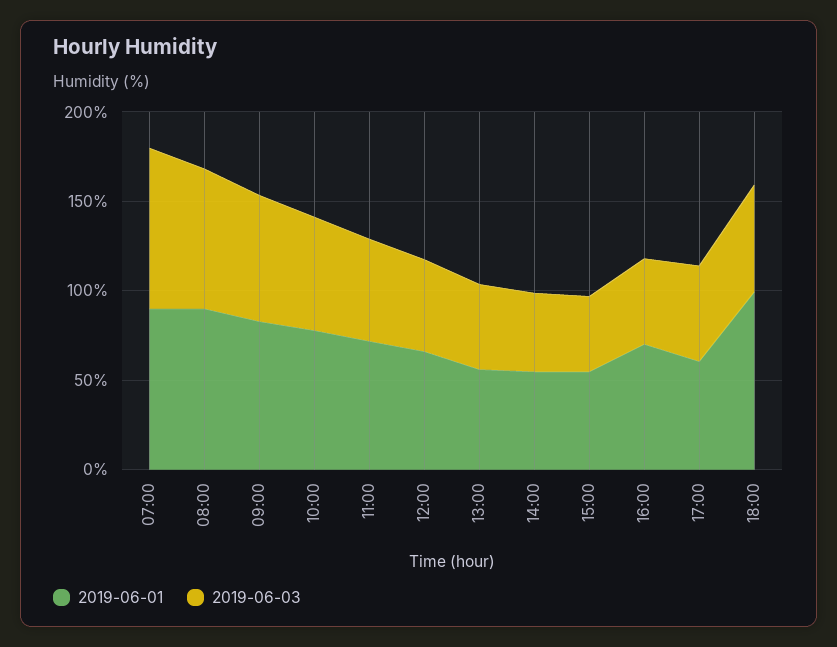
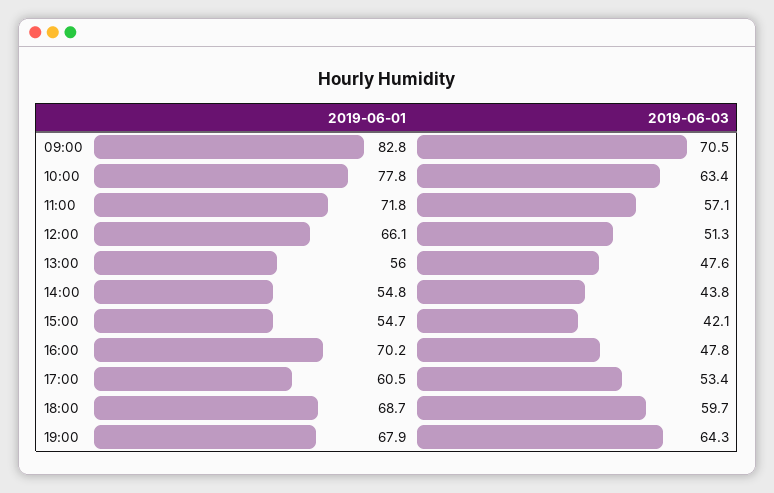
2019-06-01, 07:00: 90 -> none
2019-06-03, 07:00: 90 -> none
2019-06-01, 08:00: 90 -> none
2019-06-03, 08:00: 80 -> none
2019-06-01, 18:00: 100 -> 68.7
2019-06-01, 19:00: none -> 67.9
2019-06-03, 19:00: none -> 64.3

